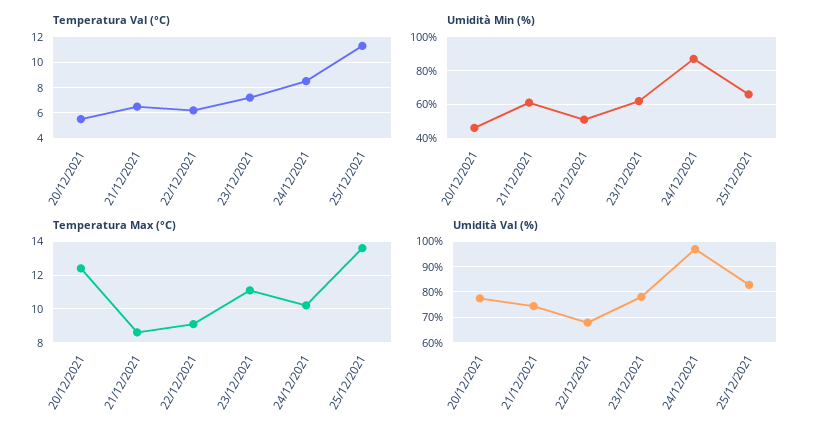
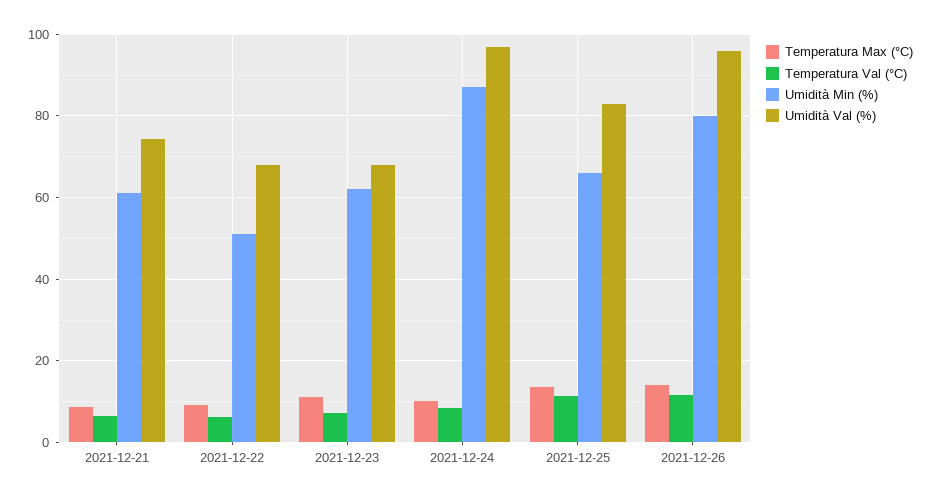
Temperatura Val (°C), 20/12/2021: 5.5 -> none
Umidità Min (%), 20/12/2021: 45 -> none
Temperatura Max (°C), 20/12/2021: 12.5 -> none
Umidità Val (%), 20/12/2021: 77.5 -> none
Umidità Val (%), 23/12/2021: 77.5 -> 68
Temperatura Max (°C), 2021-12-26: none -> 14
Temperatura Val (°C), 2021-12-26: none -> 12
Umidità Min (%), 2021-12-26: none -> 80
Umidità Val (%), 2021-12-26: none -> 96

